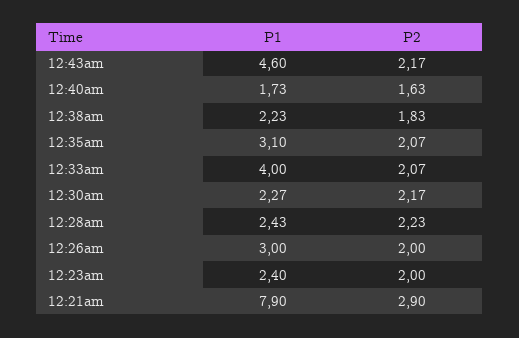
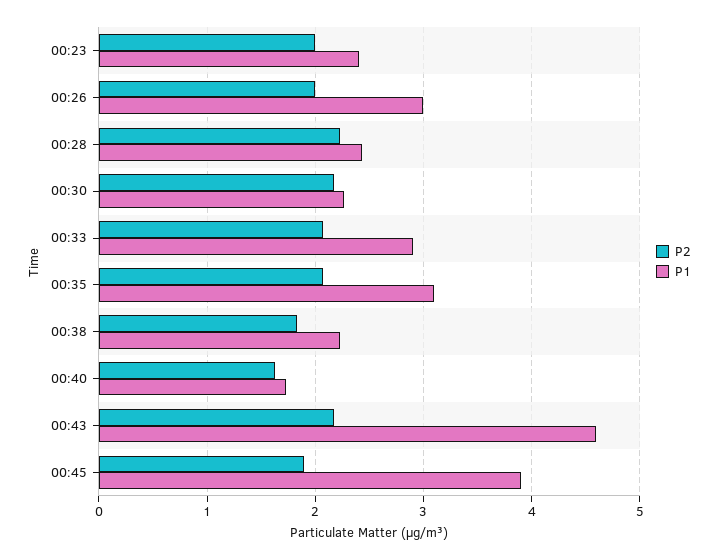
P1, 12:33am: 4 -> 2.9
P1, 12:21am: 7.9 -> none
P2, 12:21am: 2.9 -> none
P2, 00:45: none -> 1.9
P1, 00:45: none -> 3.9

